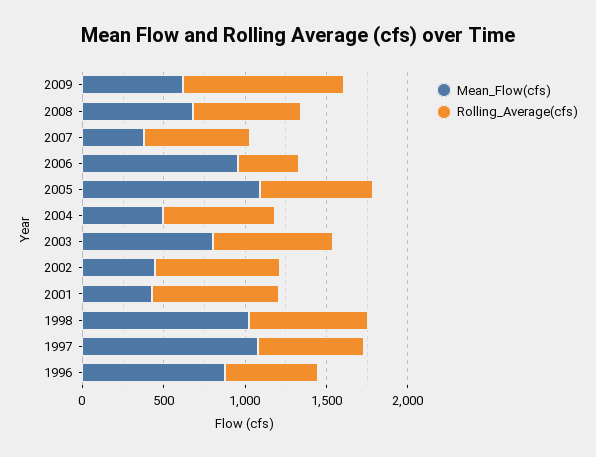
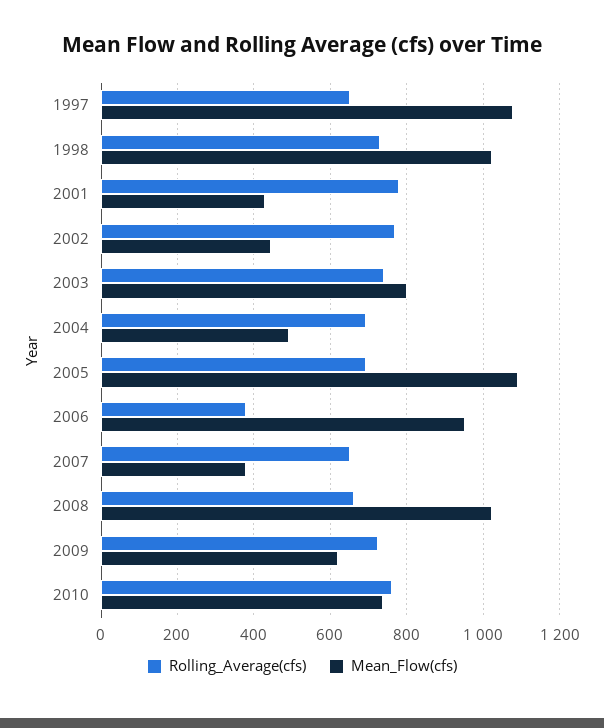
Rolling_Average(cfs), 2009: 1000 -> 720
Mean_Flow(cfs), 2008: 700 -> 1020
Mean_Flow(cfs), 1996: 900 -> none
Rolling_Average(cfs), 1996: 600 -> none
Rolling_Average(cfs), 2010: none -> 760
Mean_Flow(cfs), 2010: none -> 740

